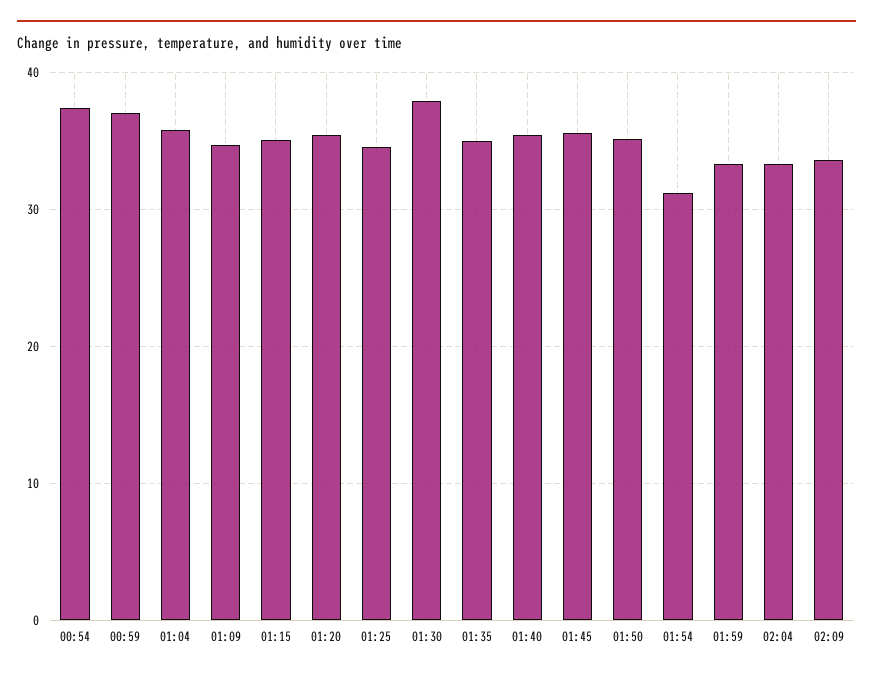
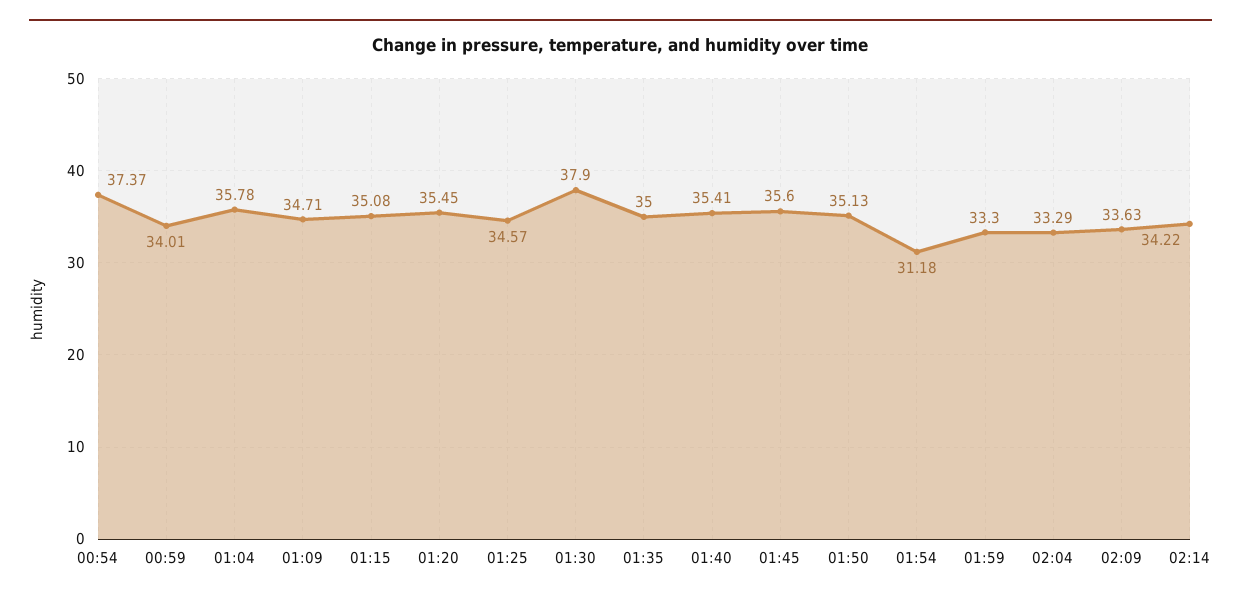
00:59: 37 -> 34.01
02:14: none -> 34.22

